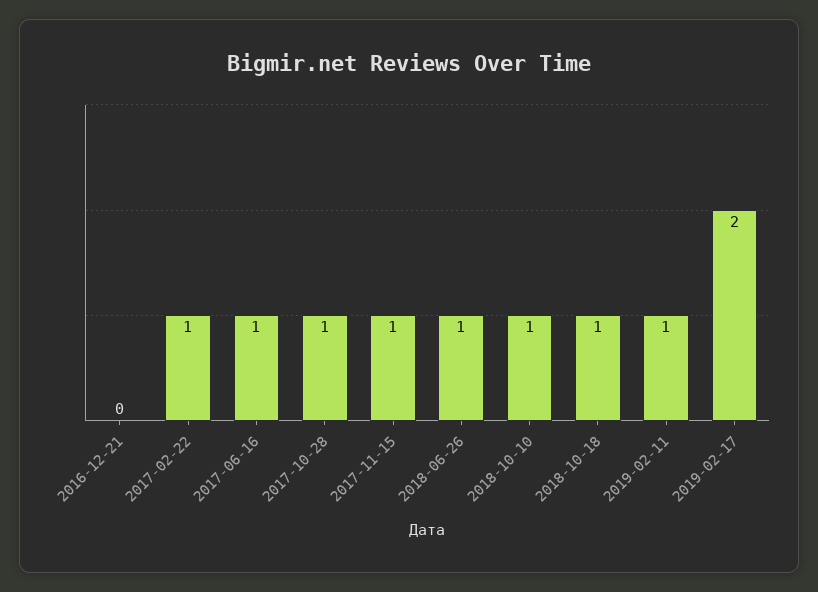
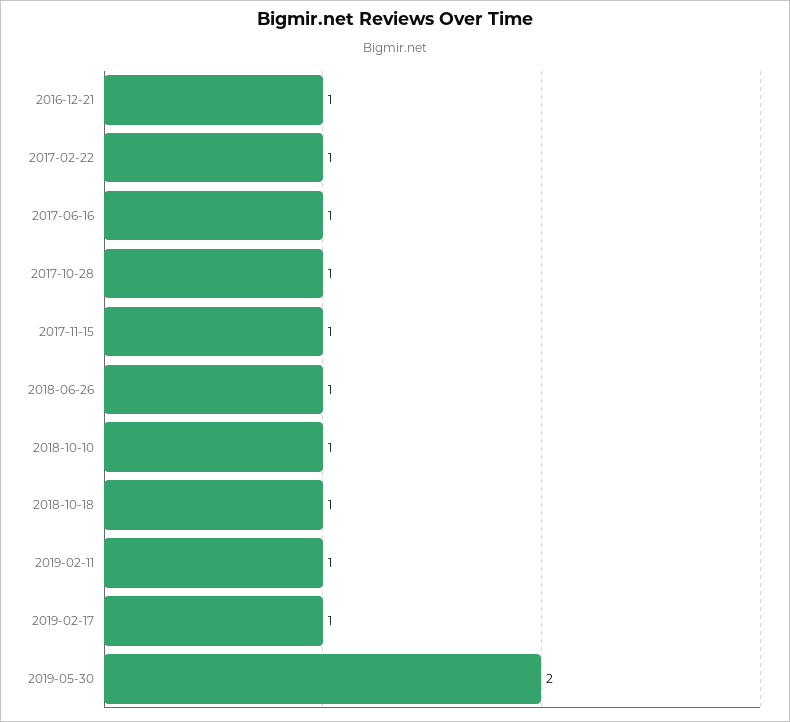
2016-12-21: 0 -> 1
2019-02-17: 2 -> 1
2019-05-30: none -> 2

